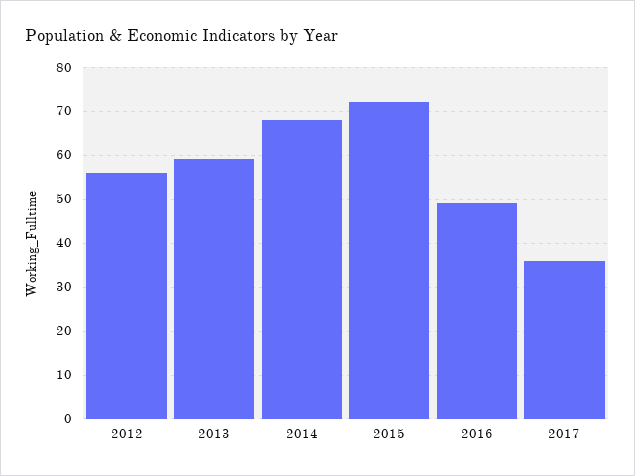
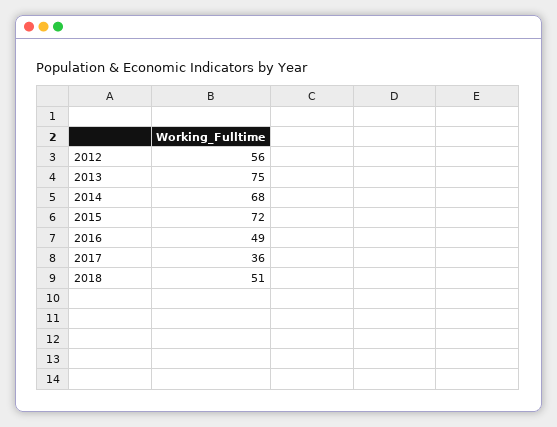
2013: 60 -> 75
2018: none -> 51

